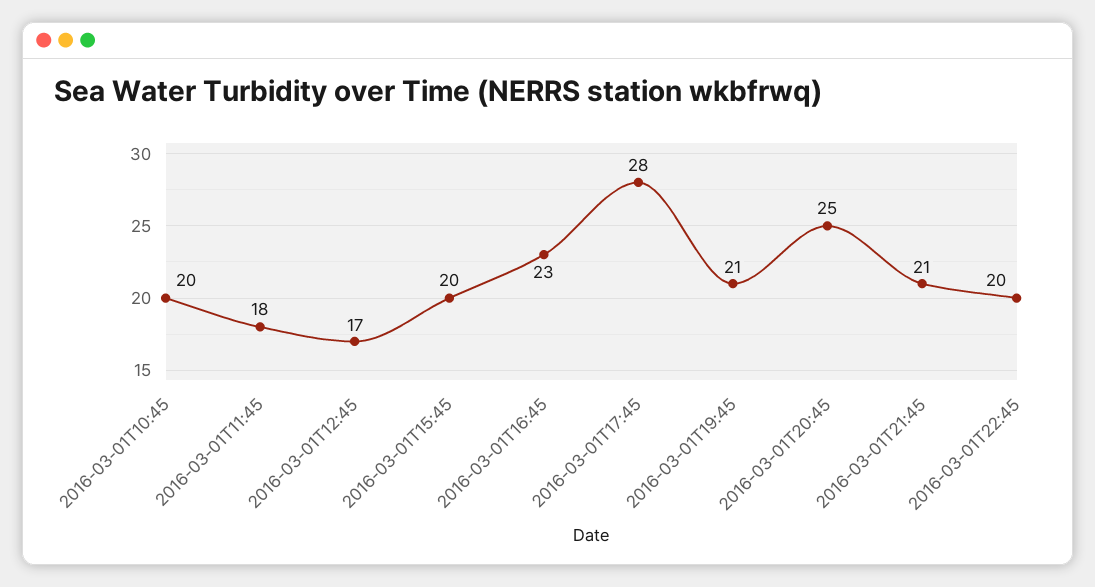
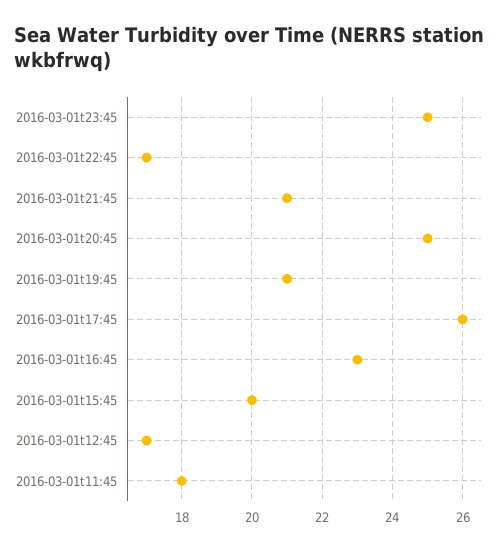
2016-03-01T10:45: 20 -> none
2016-03-01T17:45: 28 -> 26
2016-03-01T22:45: 20 -> 17
2016-03-01t23:45: none -> 25

